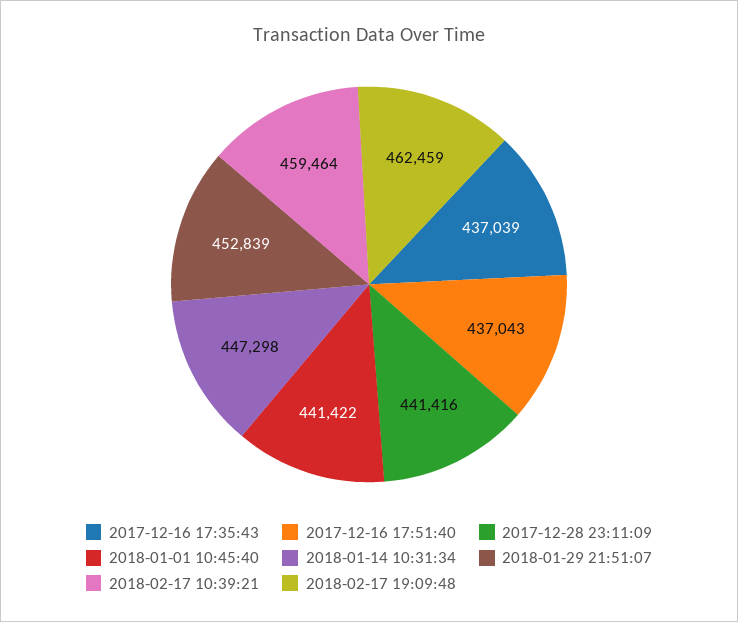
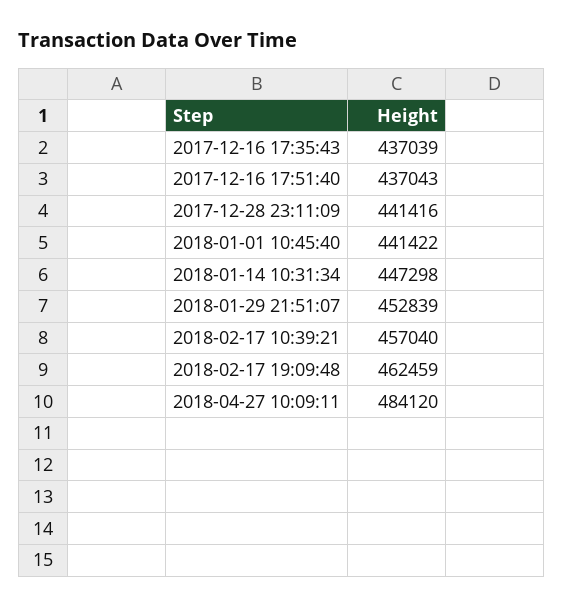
2018-02-17 10:39:21: 459464 -> 457040
2018-04-27 10:09:11: none -> 484120

